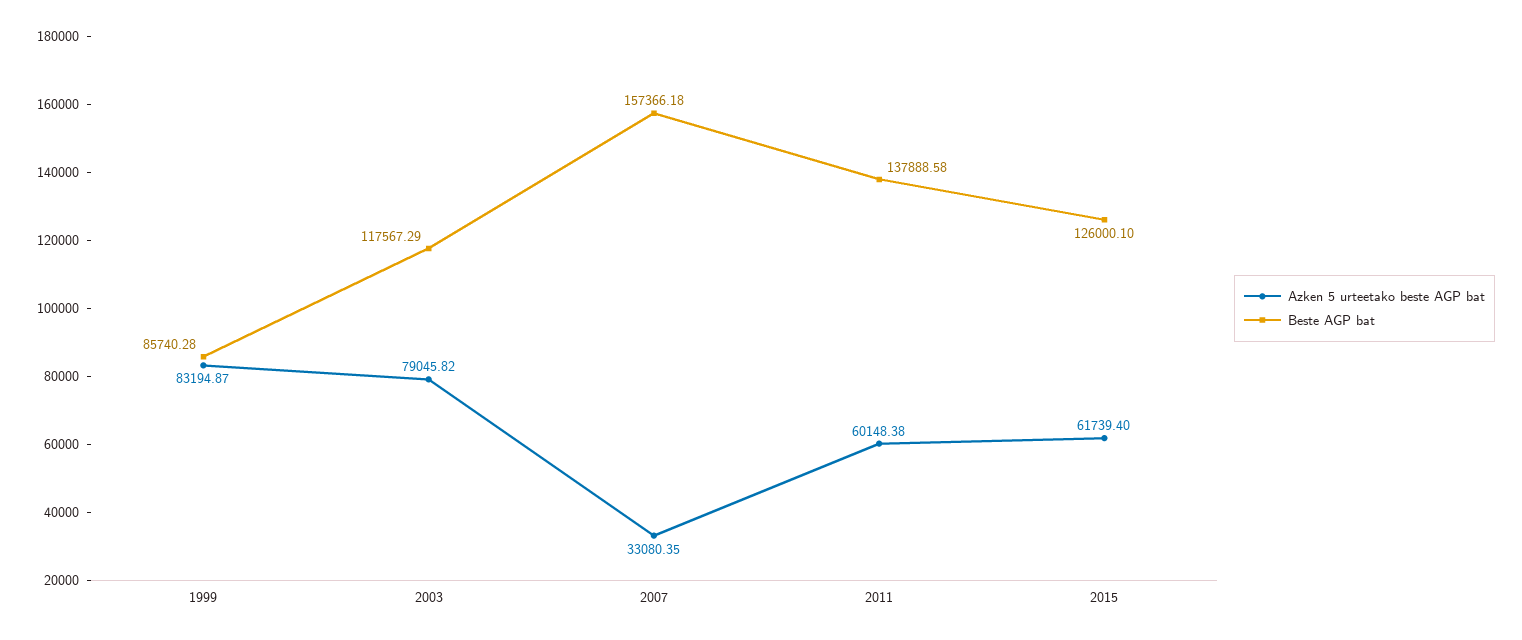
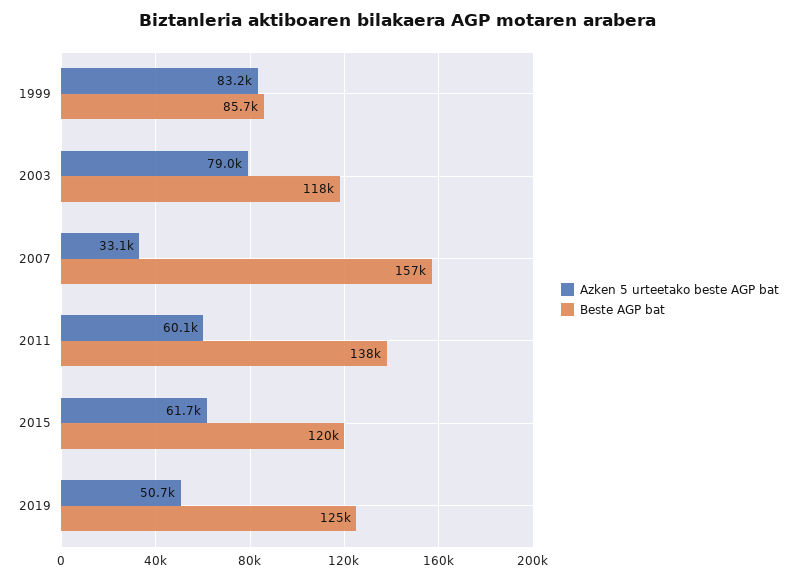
Beste AGP bat, 2015: 126000.1 -> 120000
Azken 5 urteetako beste AGP bat, 2019: none -> 50700
Beste AGP bat, 2019: none -> 125000

